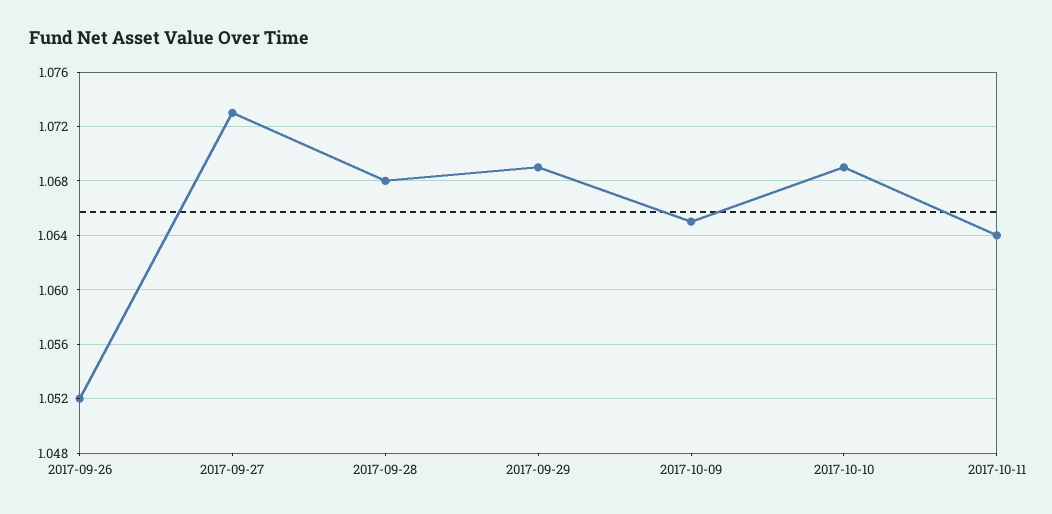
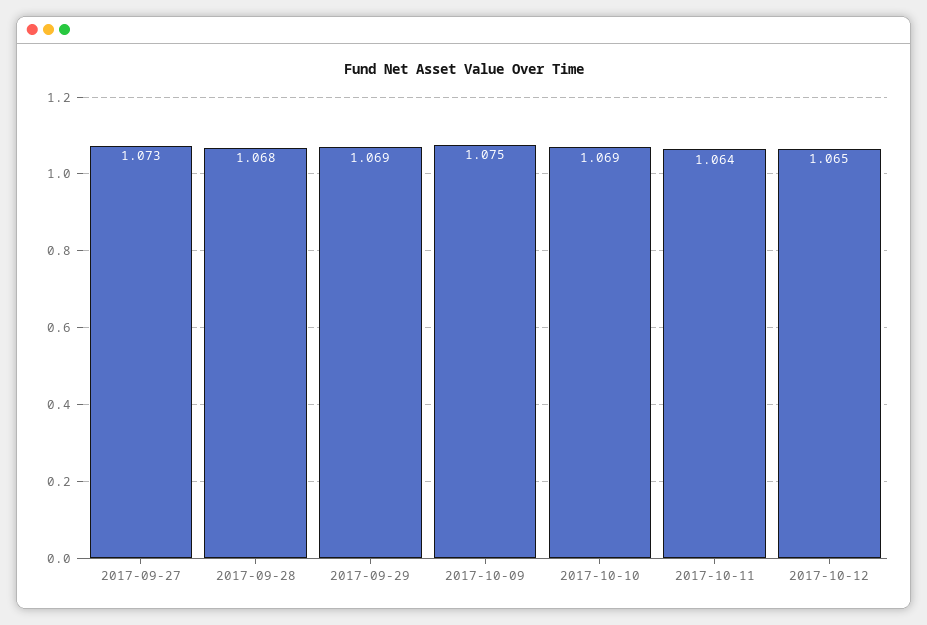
2017-09-26: 1.052 -> none
2017-10-09: 1.065 -> 1.075
2017-10-12: none -> 1.065

